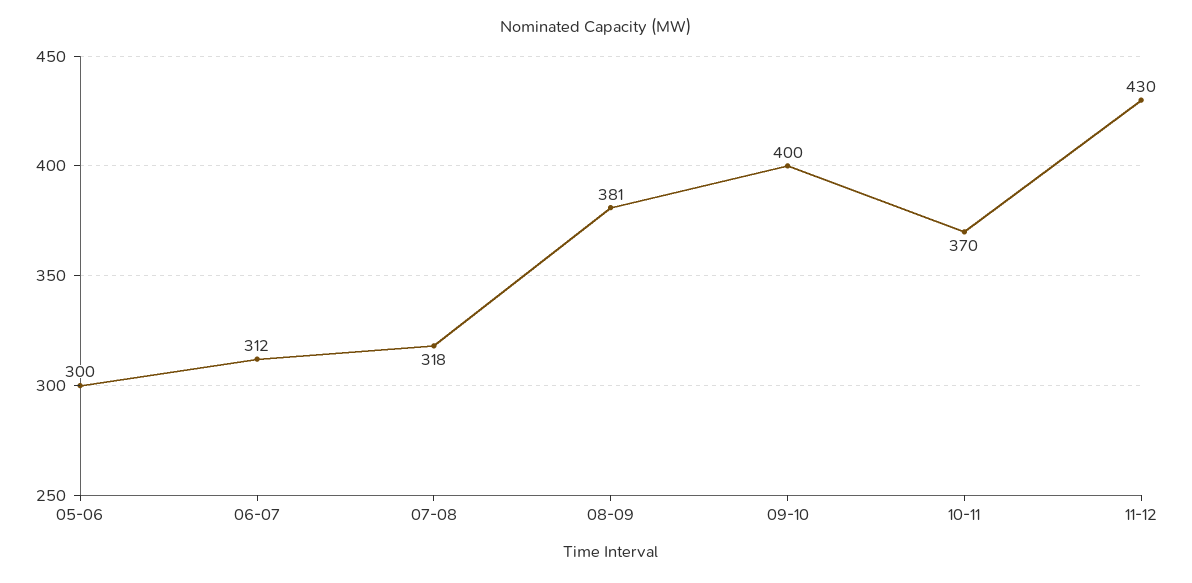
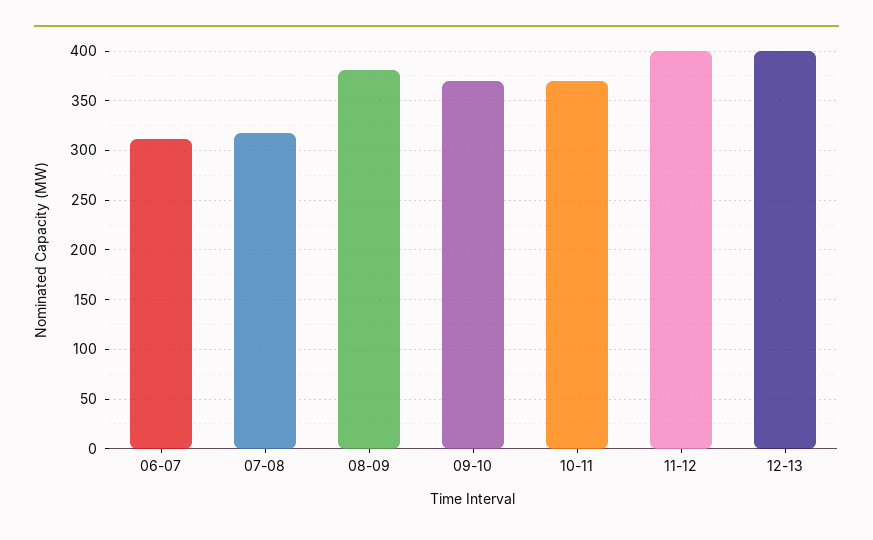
05-06: 300 -> none
09-10: 400 -> 370
11-12: 430 -> 400
12-13: none -> 400

